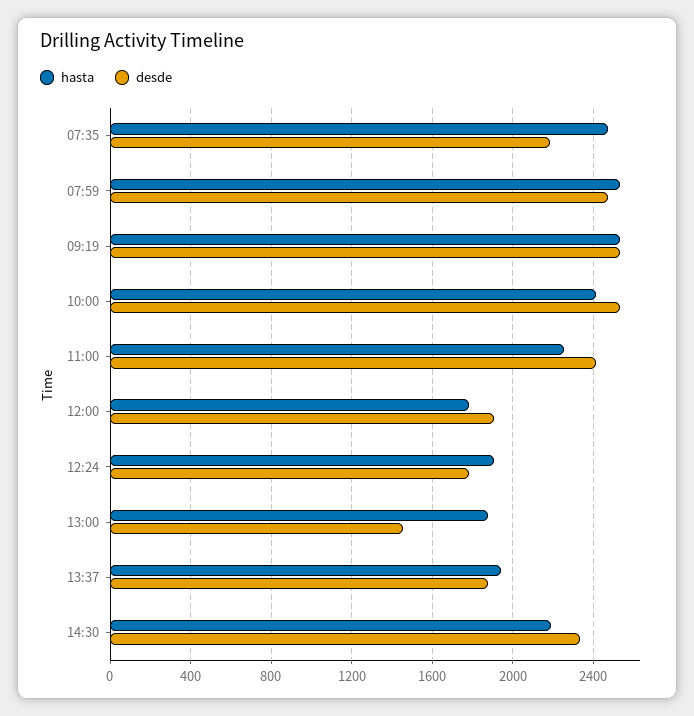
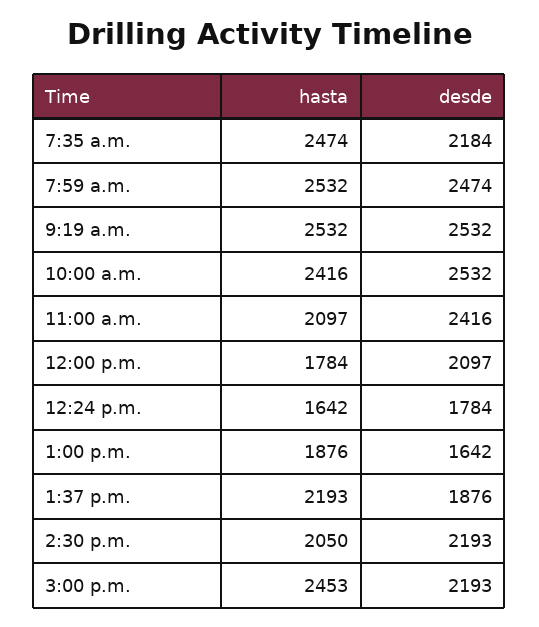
hasta, 11:00: 2250 -> 2097
desde, 12:00: 1900 -> 2097
hasta, 12:24: 1900 -> 1642
desde, 13:00: 1450 -> 1642
hasta, 13:37: 1950 -> 2193
hasta, 14:30: 2200 -> 2050
desde, 14:30: 2350 -> 2193
hasta, 3:00 p.m.: none -> 2453
desde, 3:00 p.m.: none -> 2193

